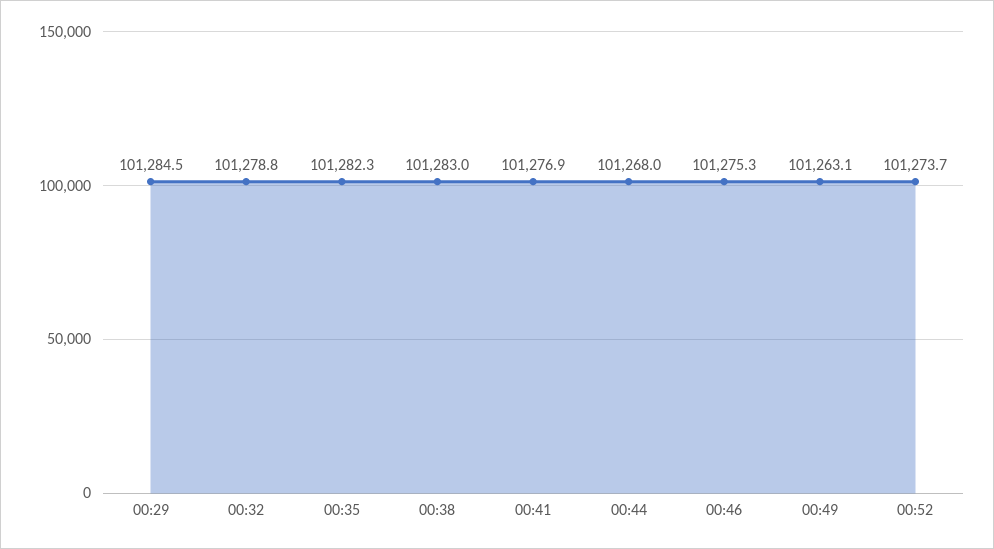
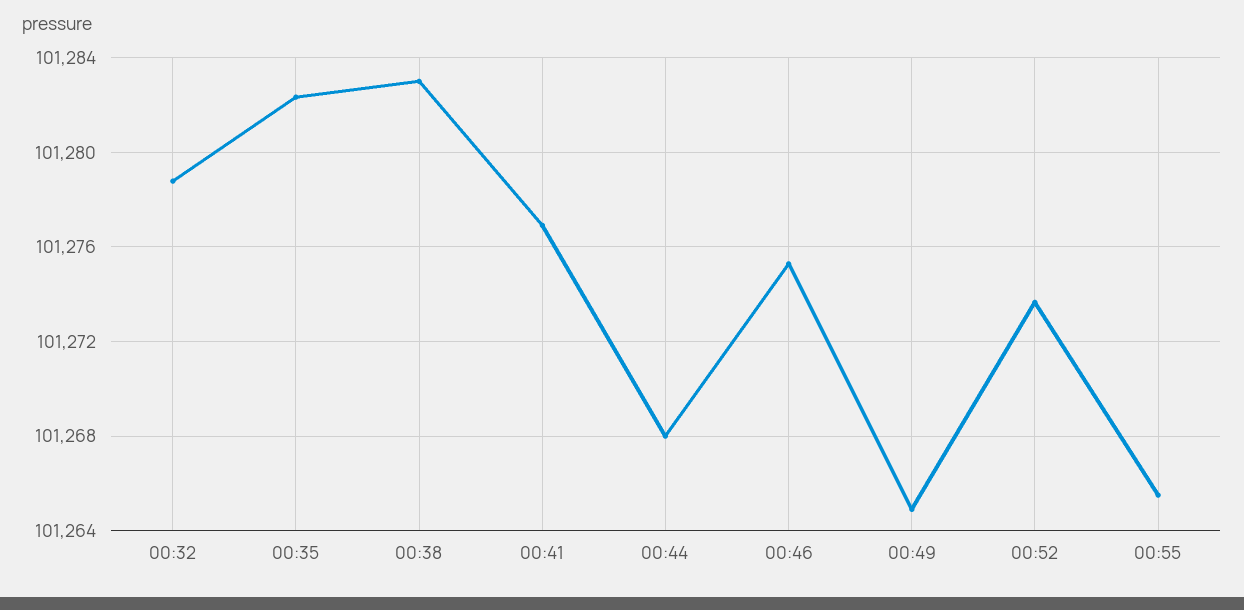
00:29: 101284.5 -> none
00:49: 101263.1 -> 101265
00:55: none -> 101265.5

